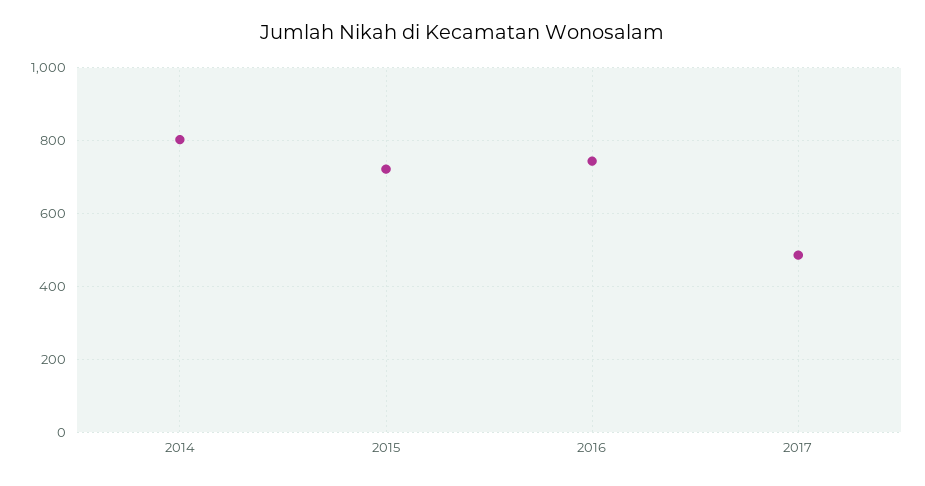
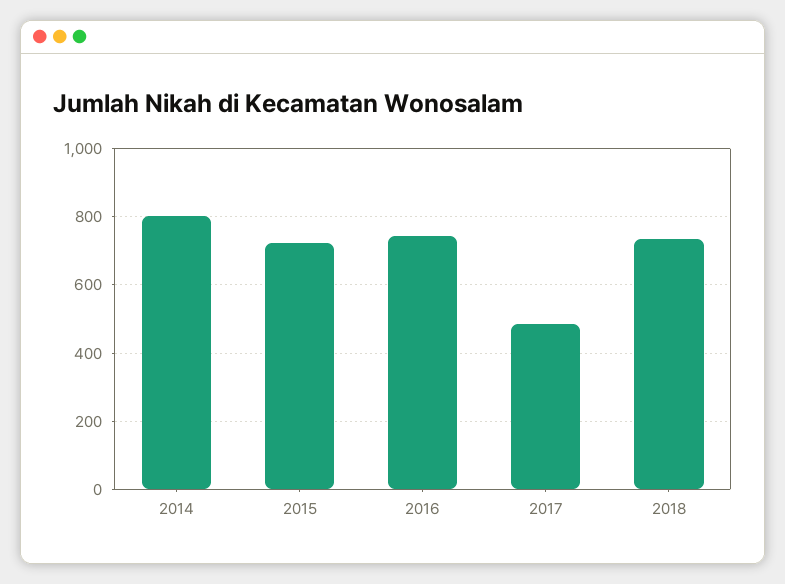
2018: none -> 740

